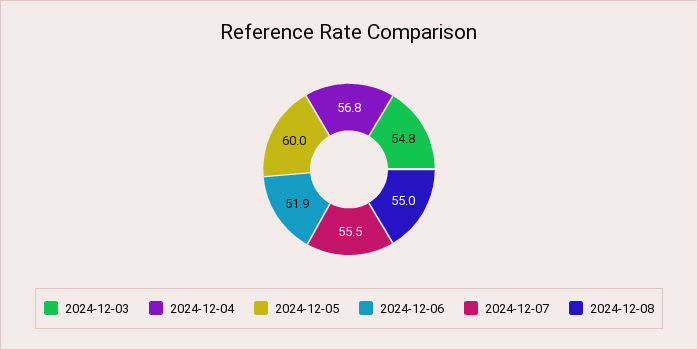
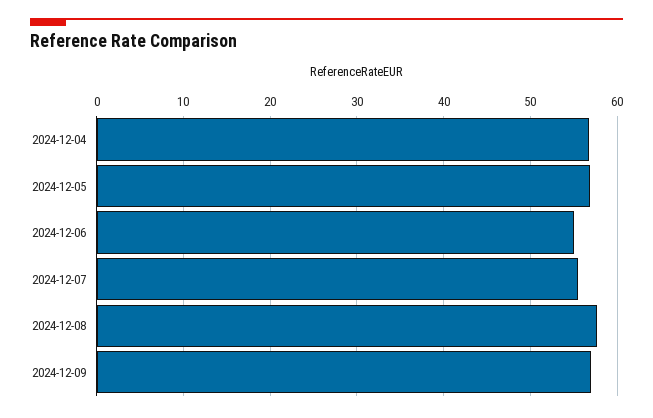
2024-12-03: 54.8 -> none
2024-12-05: 60 -> 57
2024-12-06: 51.9 -> 55
2024-12-08: 55 -> 58
2024-12-09: none -> 57

